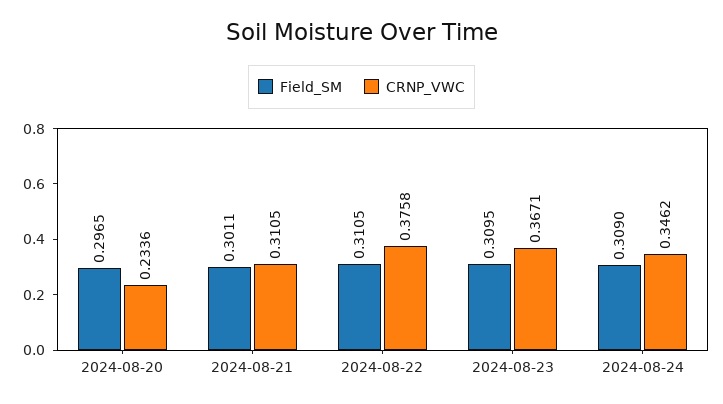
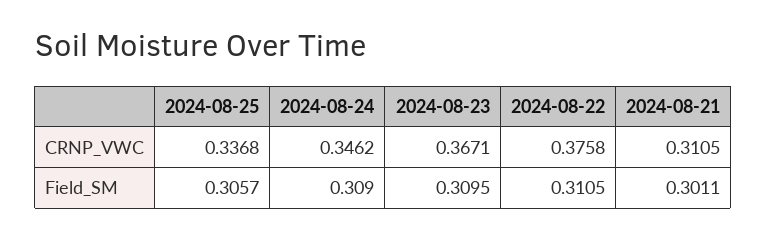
Field_SM, 2024-08-20: 0.2965 -> none
CRNP_VWC, 2024-08-20: 0.2336 -> none
CRNP_VWC, 2024-08-25: none -> 0.3368
Field_SM, 2024-08-25: none -> 0.3057

